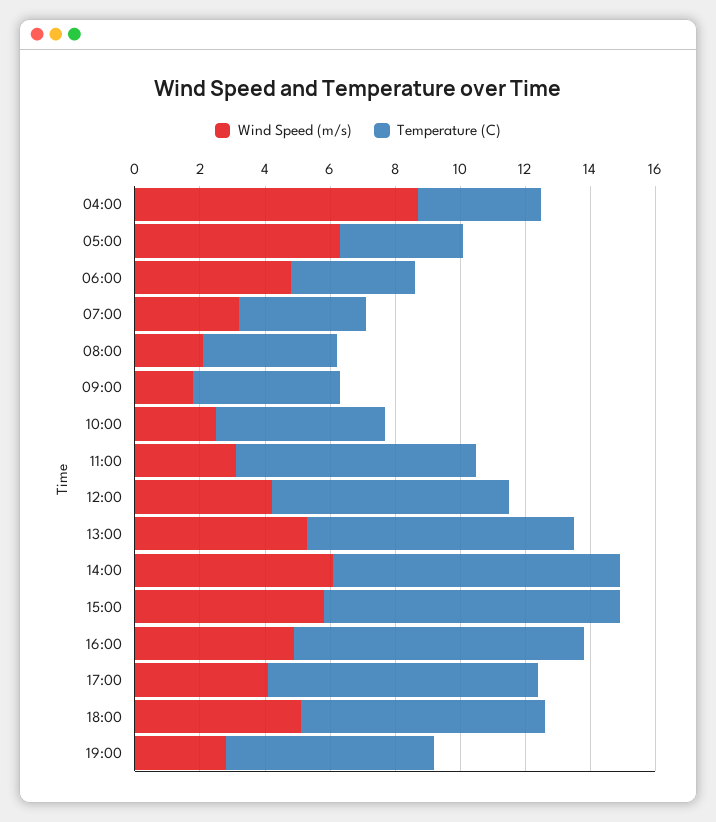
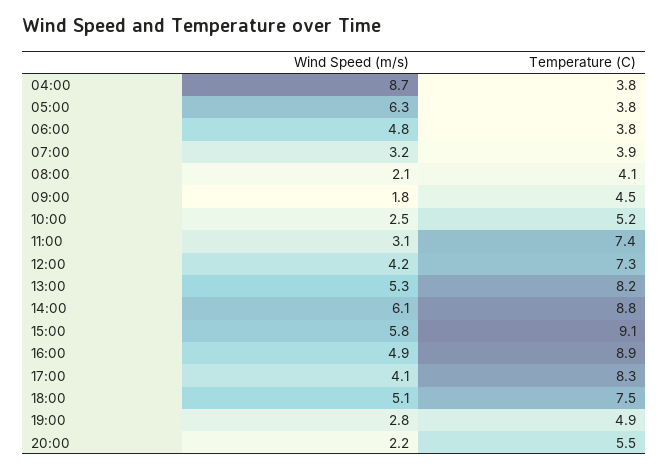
Temperature (C), 19:00: 6.5 -> 4.9
Wind Speed (m/s), 20:00: none -> 2.2
Temperature (C), 20:00: none -> 5.5

